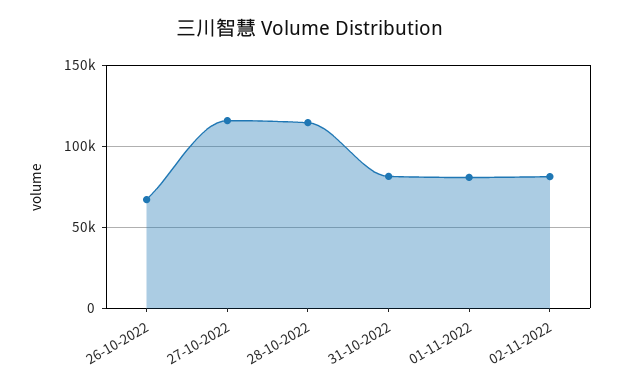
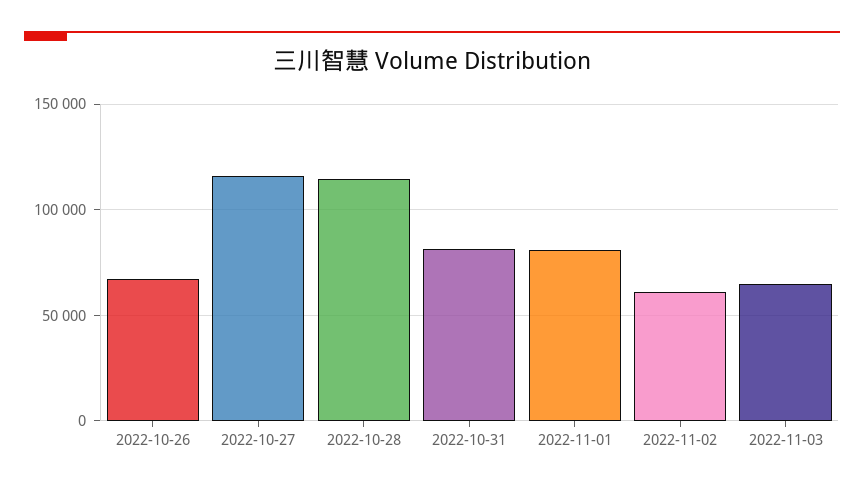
02-11-2022: 80000 -> 60000
2022-11-03: none -> 65000

